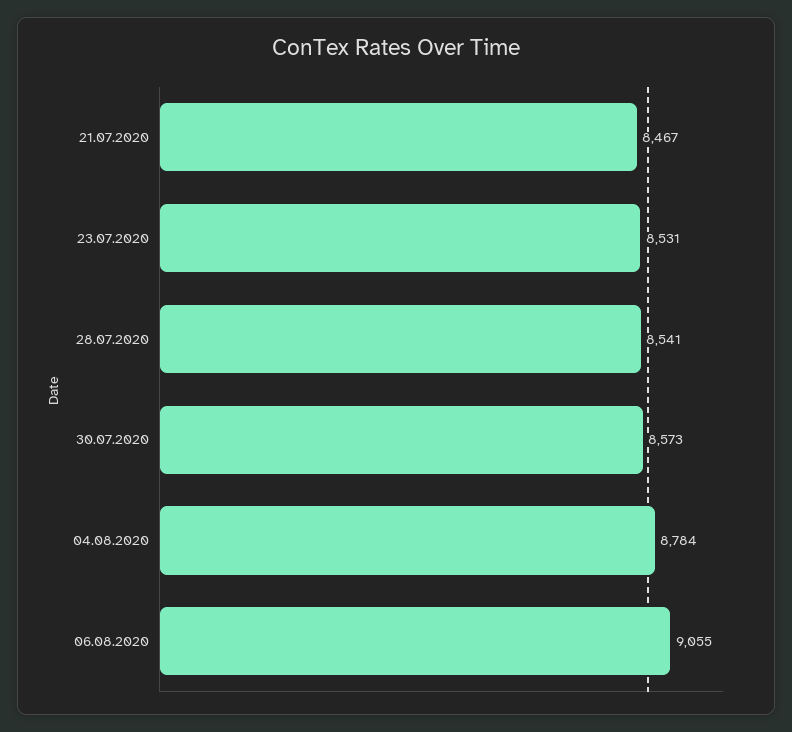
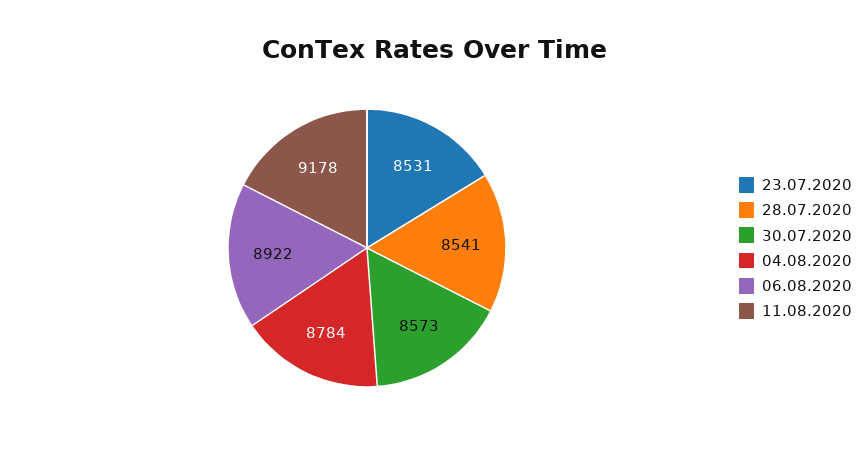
21.07.2020: 8467 -> none
06.08.2020: 9055 -> 8922
11.08.2020: none -> 9178

